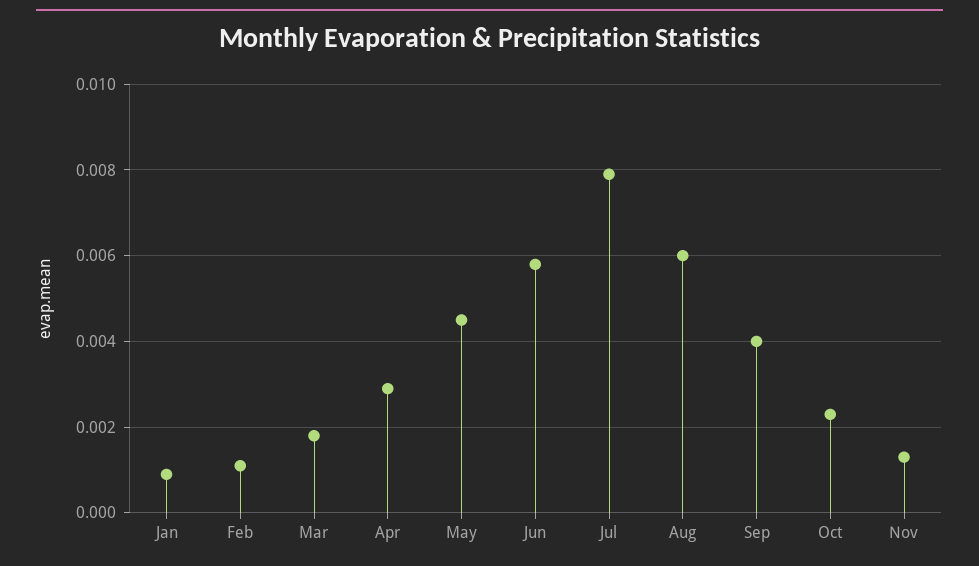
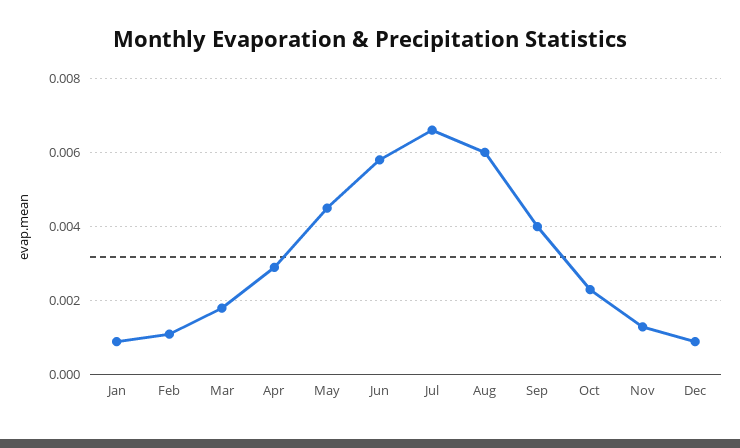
Jul: 0.008 -> 0.0065
Dec: none -> 0.001

